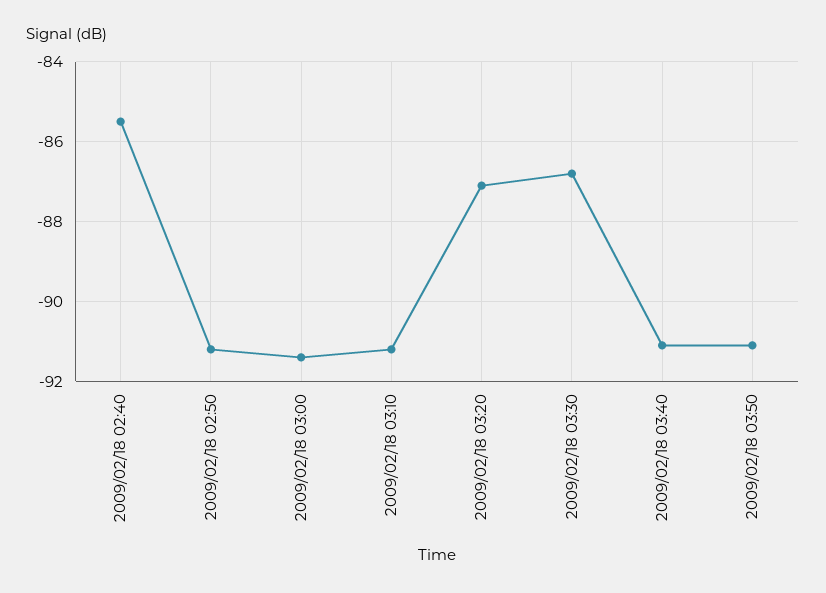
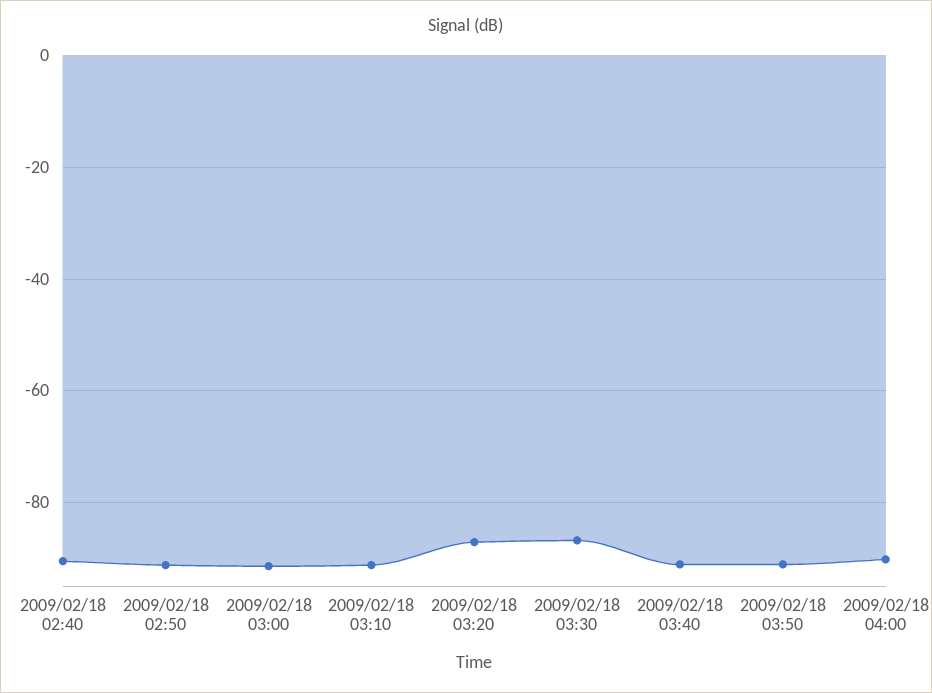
2009/02/18 02:40: -85.5 -> -90
2009/02/18 04:00: none -> -90

